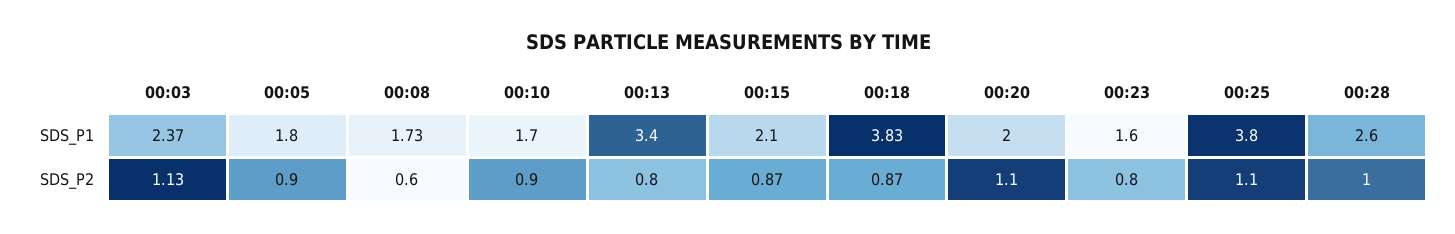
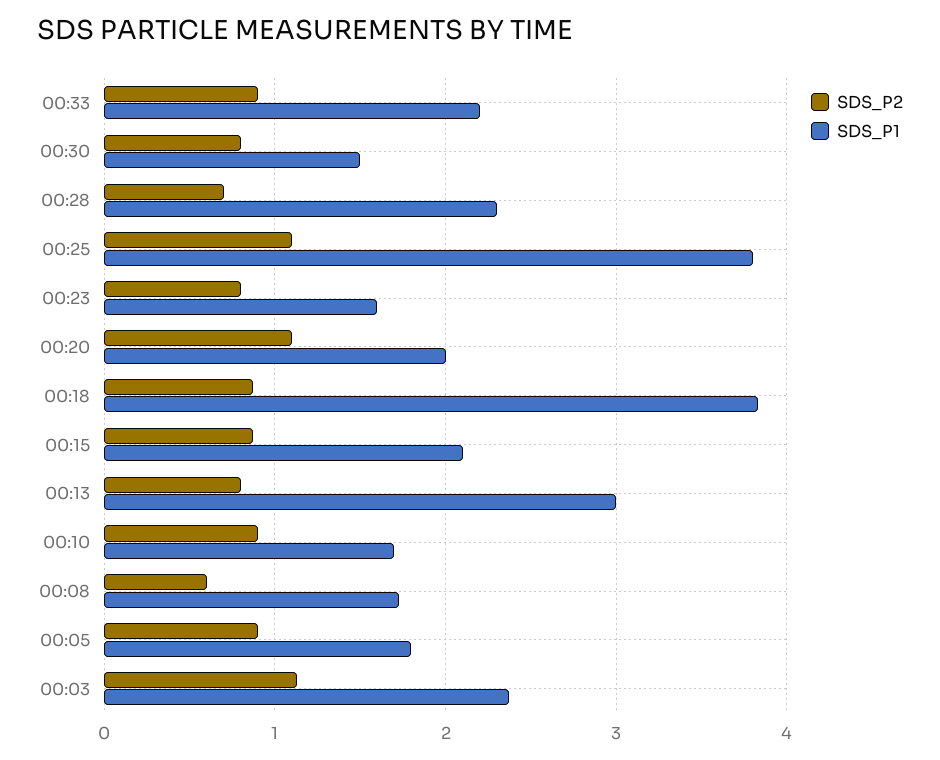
SDS_P1, 00:13: 3.4 -> 3
SDS_P1, 00:28: 2.6 -> 2.3
SDS_P2, 00:28: 1 -> 0.7
SDS_P2, 00:33: none -> 0.9
SDS_P1, 00:33: none -> 2.2
SDS_P2, 00:30: none -> 0.8
SDS_P1, 00:30: none -> 1.5

